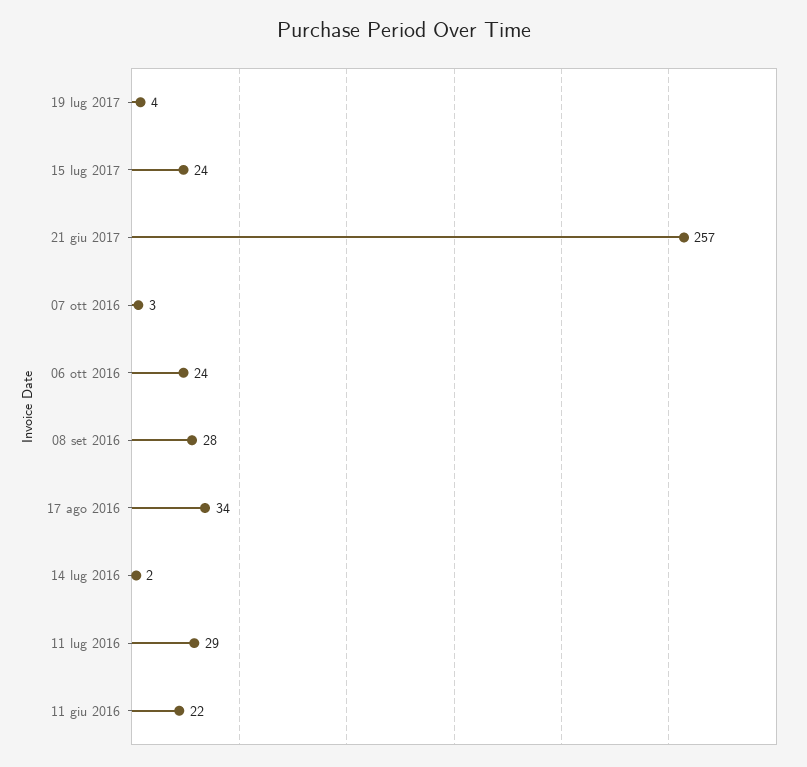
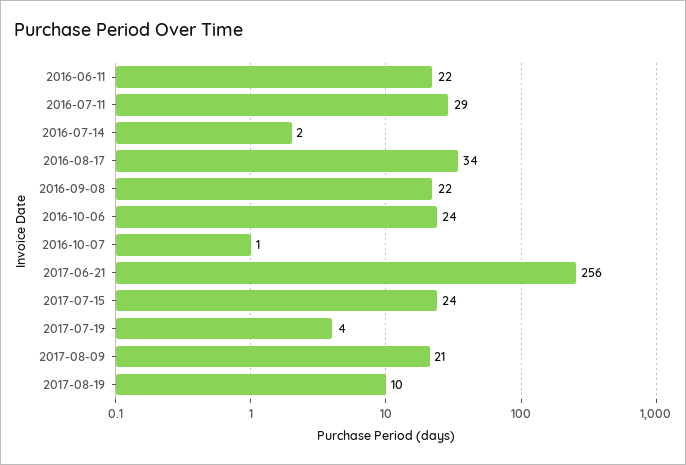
21 giu 2017: 257 -> 256
07 ott 2016: 3 -> 1
08 set 2016: 28 -> 22
2017-08-09: none -> 21
2017-08-19: none -> 10

